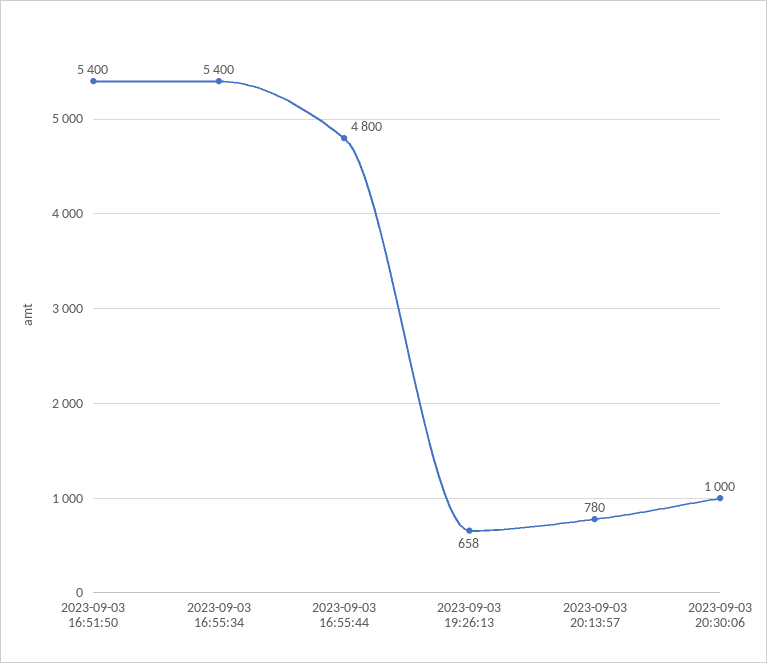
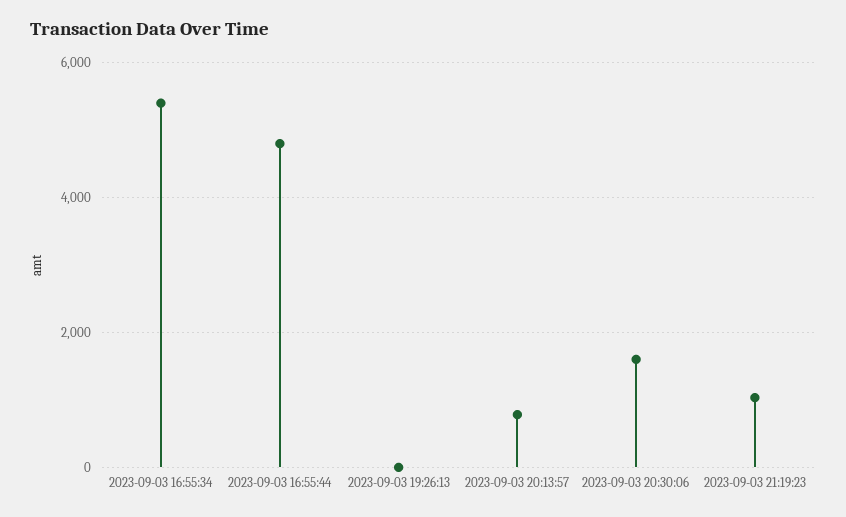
2023-09-03 16:51:50: 5400 -> none
2023-09-03 19:26:13: 658 -> 0
2023-09-03 20:30:06: 1000 -> 1600
2023-09-03 21:19:23: none -> 1000

